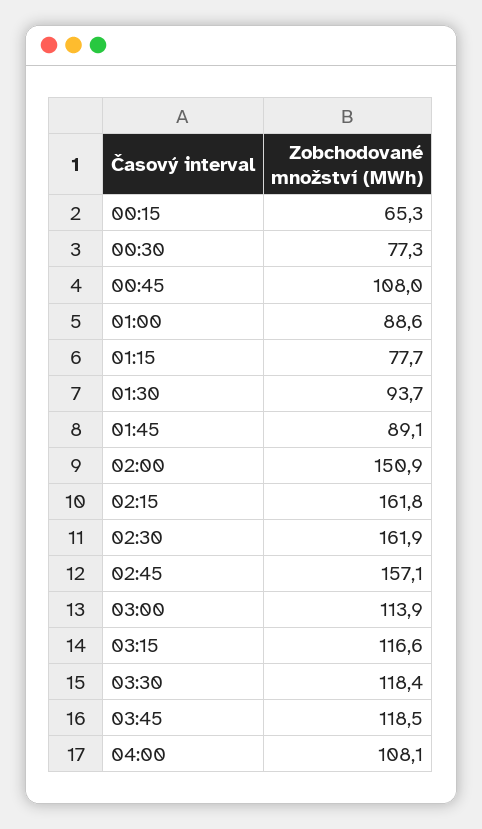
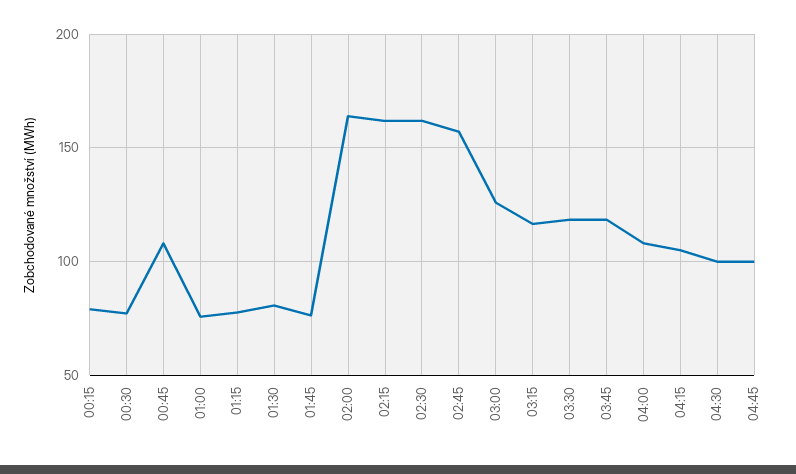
00:15: 65.3 -> 80
01:00: 88.6 -> 75
01:30: 93.7 -> 80
01:45: 89.1 -> 75
02:00: 150.9 -> 165
03:00: 113.9 -> 125
04:15: none -> 105
04:30: none -> 100
04:45: none -> 100

